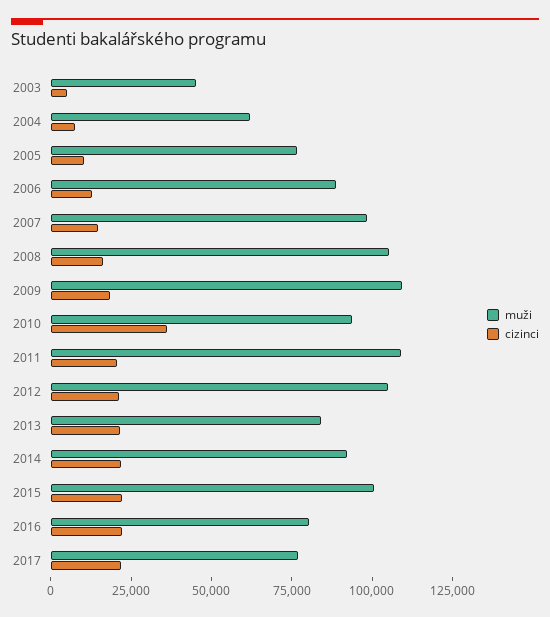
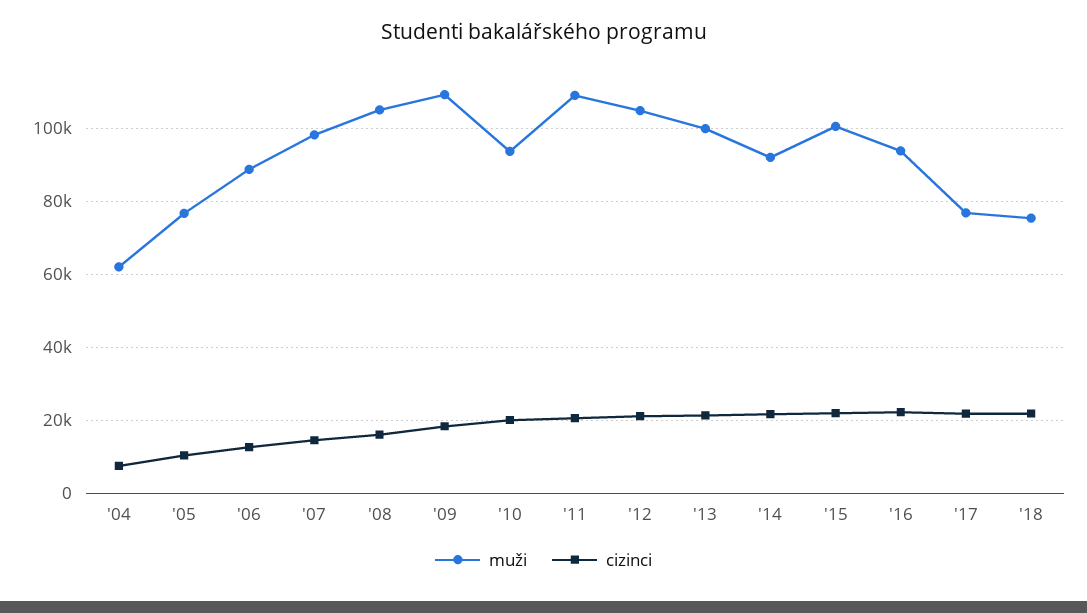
muži, 2003: 45000 -> none
cizinci, 2003: 5000 -> none
cizinci, 2010: 35000 -> 20000
muži, 2013: 85000 -> 100000
muži, 2016: 80000 -> 94000
muži, '18: none -> 76000
cizinci, '18: none -> 22000

